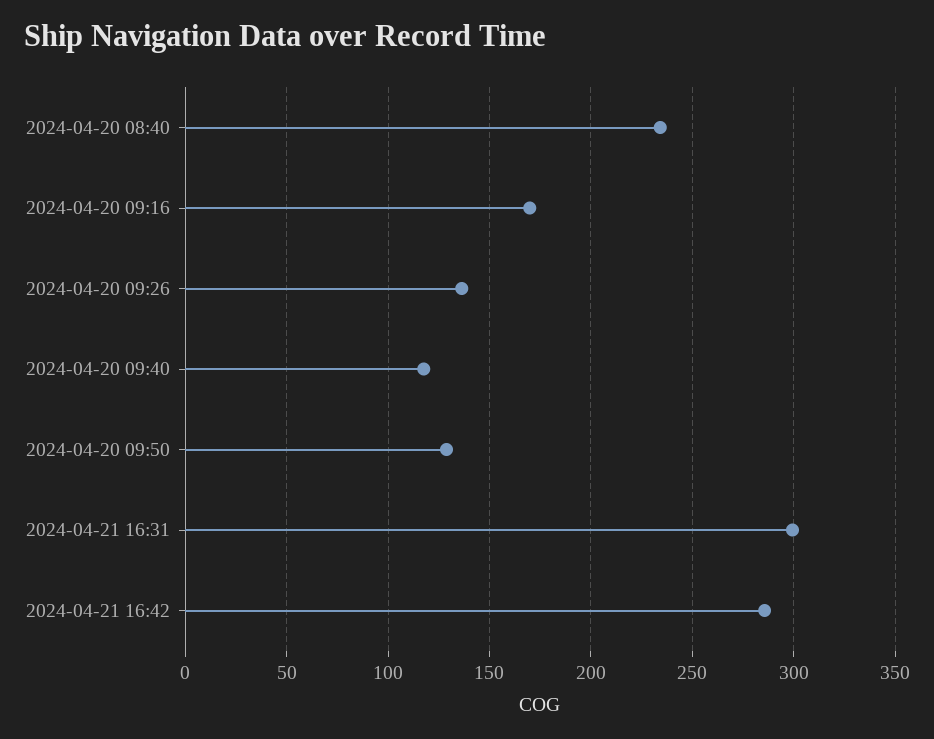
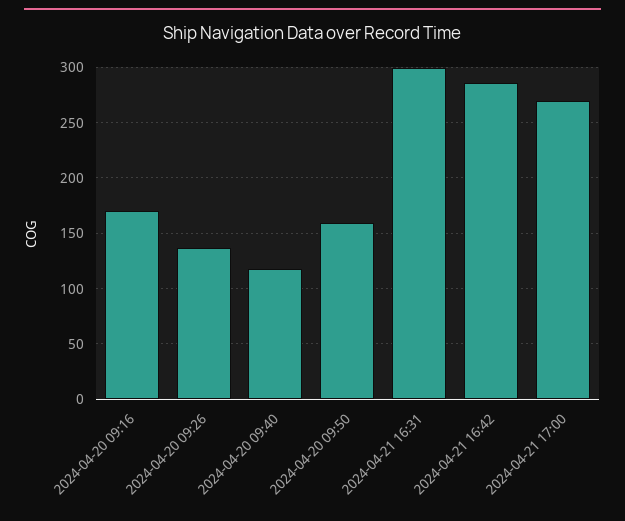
2024-04-20 08:40: 235 -> none
2024-04-20 09:50: 130 -> 160
2024-04-21 17:00: none -> 270

